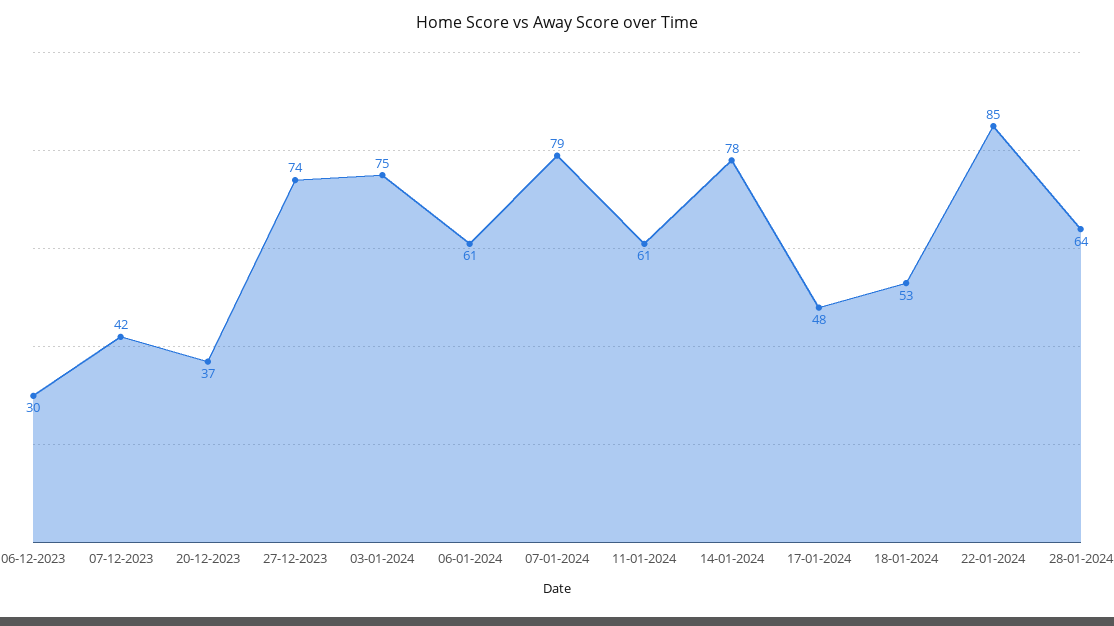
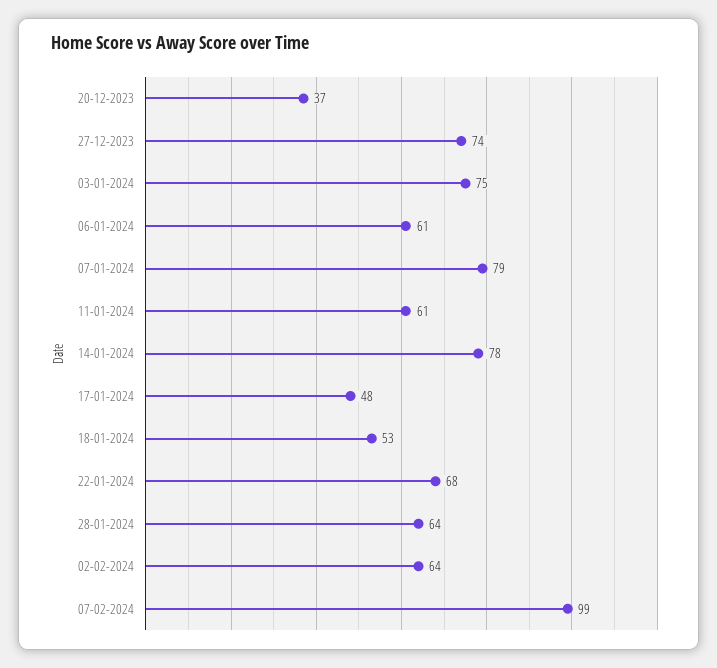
06-12-2023: 30 -> none
07-12-2023: 42 -> none
22-01-2024: 85 -> 68
02-02-2024: none -> 64
07-02-2024: none -> 99

